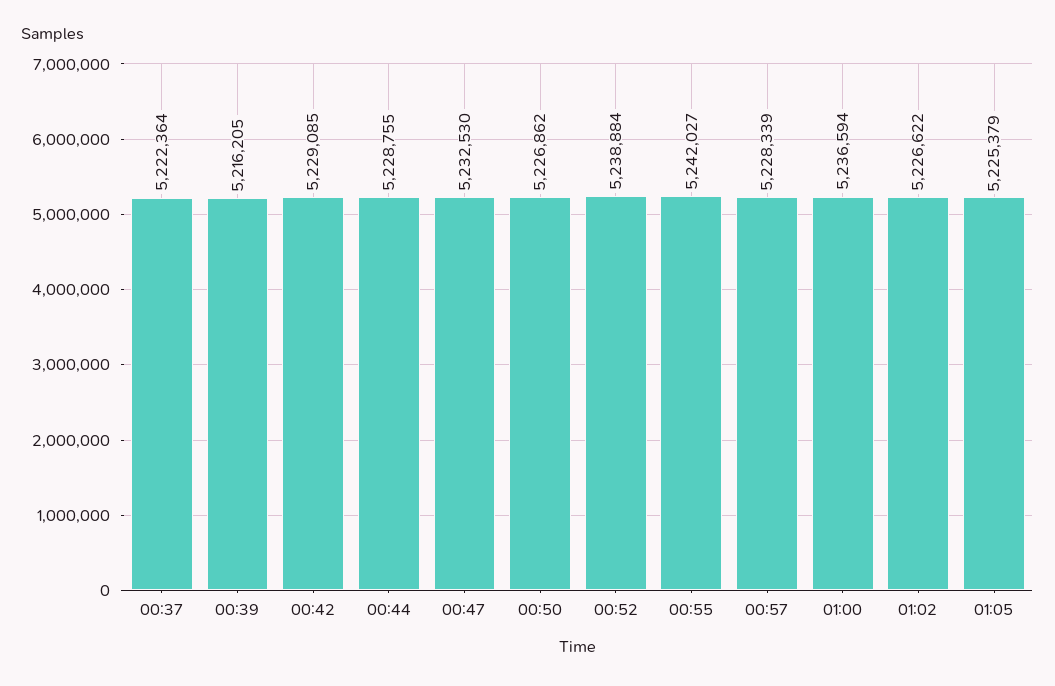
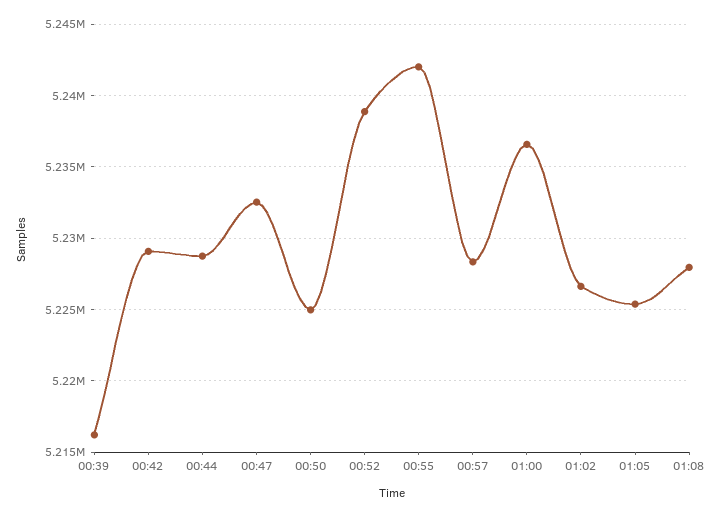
00:37: 5222364 -> none
00:50: 5226862 -> 5225000
01:08: none -> 5228000

